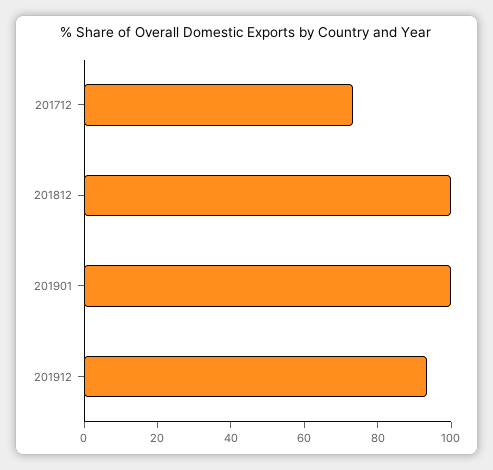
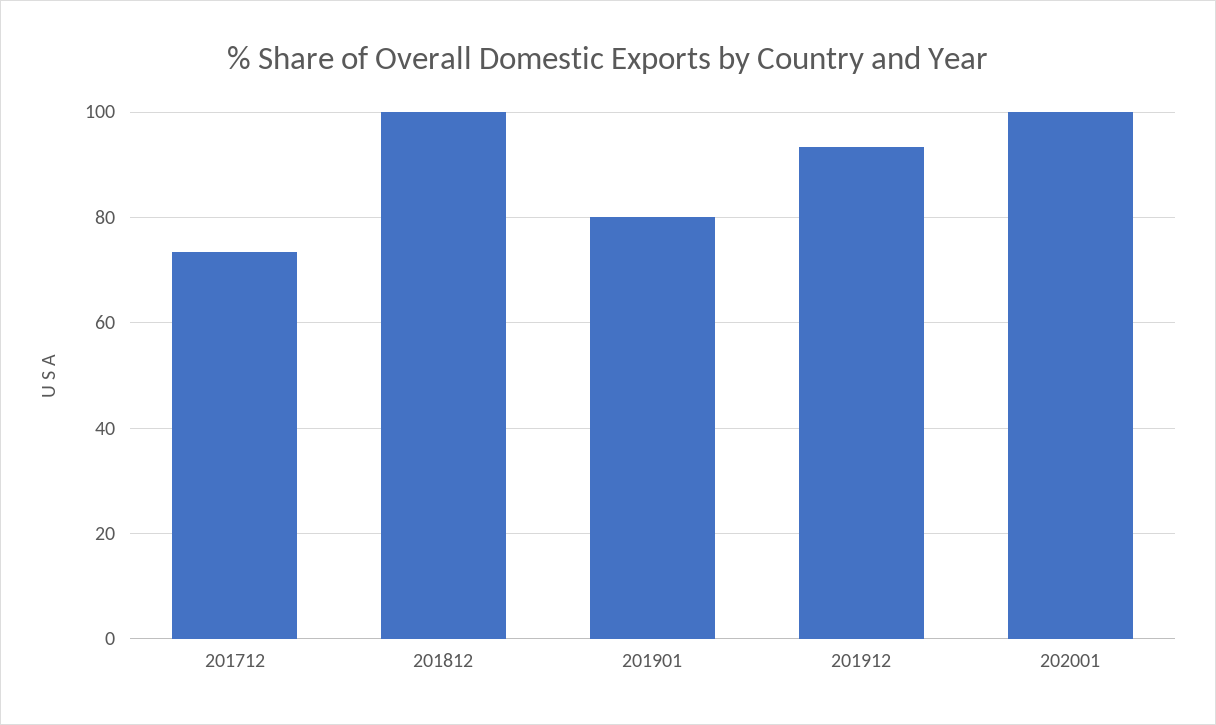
201901: 100 -> 80
202001: none -> 100

